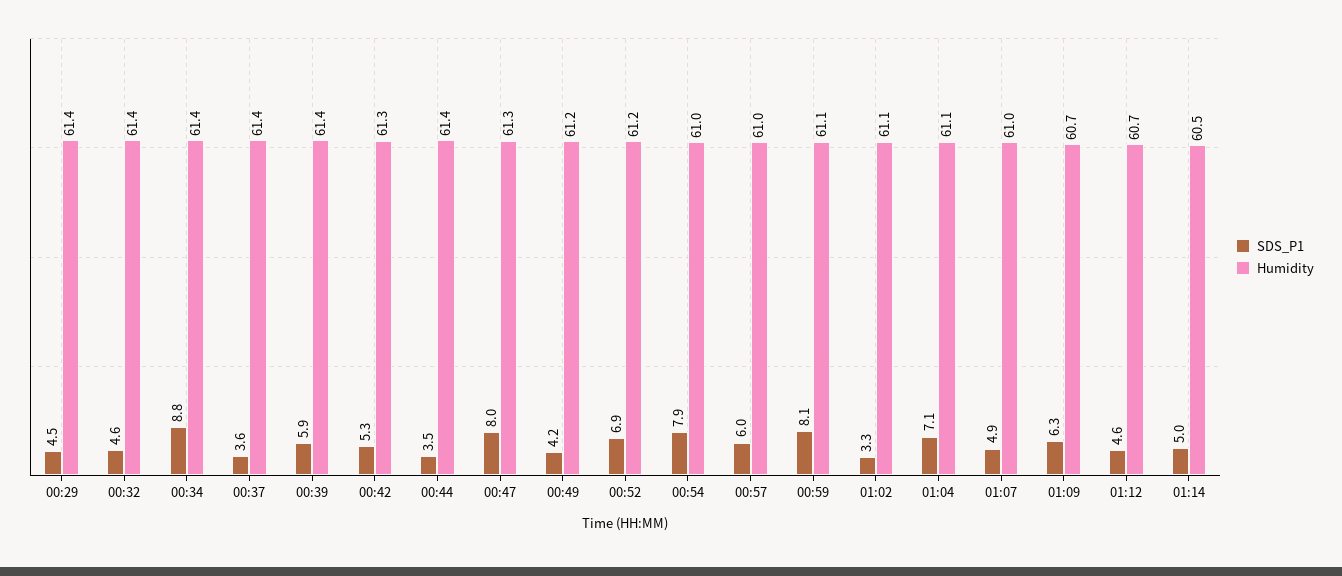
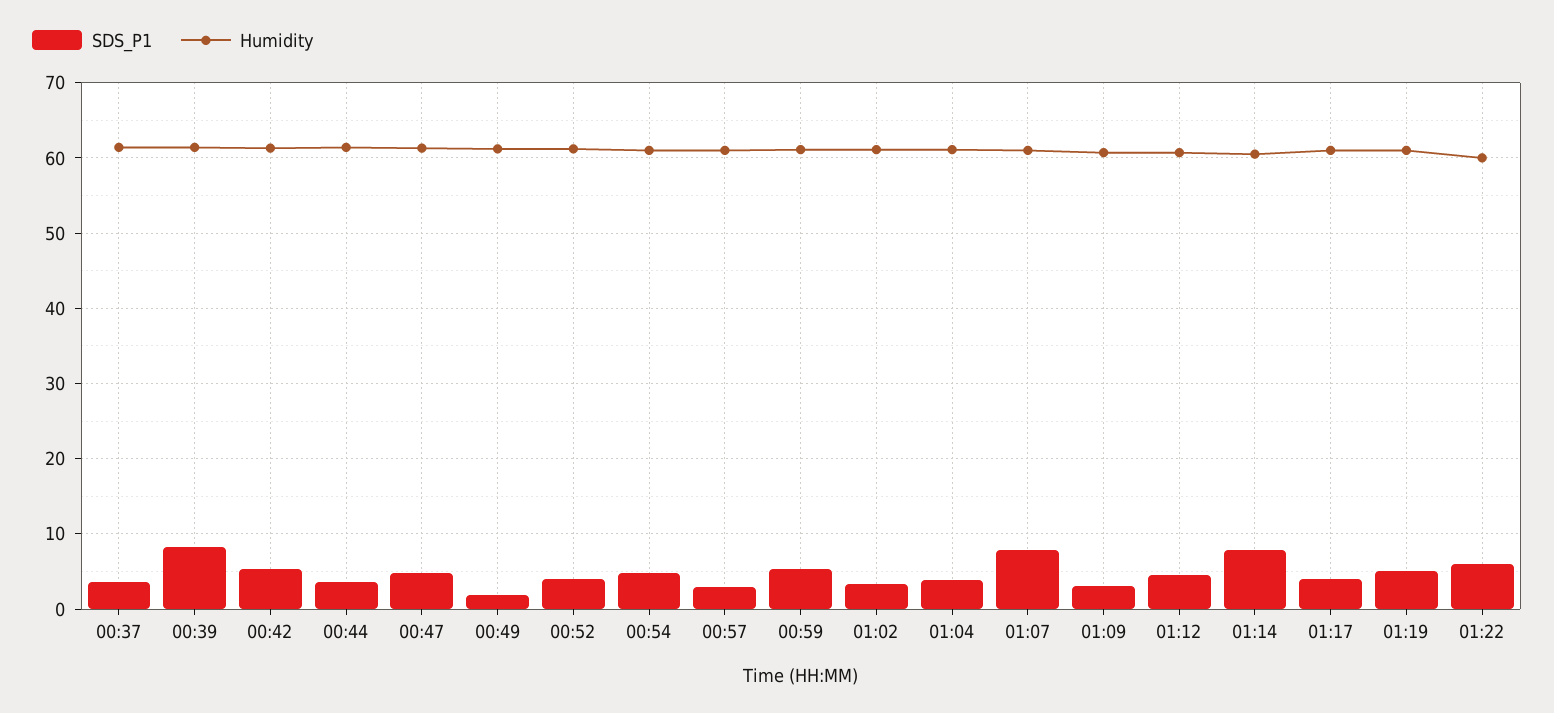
SDS_P1, 00:29: 4.5 -> none
Humidity, 00:29: 61.4 -> none
SDS_P1, 00:32: 4.6 -> none
Humidity, 00:32: 61.4 -> none
SDS_P1, 00:34: 8.8 -> none
Humidity, 00:34: 61.4 -> none
SDS_P1, 00:39: 5.9 -> 8
SDS_P1, 00:47: 8 -> 5
SDS_P1, 00:49: 4.2 -> 2
SDS_P1, 00:52: 6.9 -> 4
SDS_P1, 00:54: 7.9 -> 5
SDS_P1, 00:57: 6 -> 3
SDS_P1, 00:59: 8.1 -> 5
SDS_P1, 01:04: 7.1 -> 4
SDS_P1, 01:07: 4.9 -> 8
SDS_P1, 01:09: 6.3 -> 3
SDS_P1, 01:14: 5 -> 8
SDS_P1, 01:17: none -> 4
Humidity, 01:17: none -> 61
SDS_P1, 01:19: none -> 5
Humidity, 01:19: none -> 61
SDS_P1, 01:22: none -> 6
Humidity, 01:22: none -> 60

